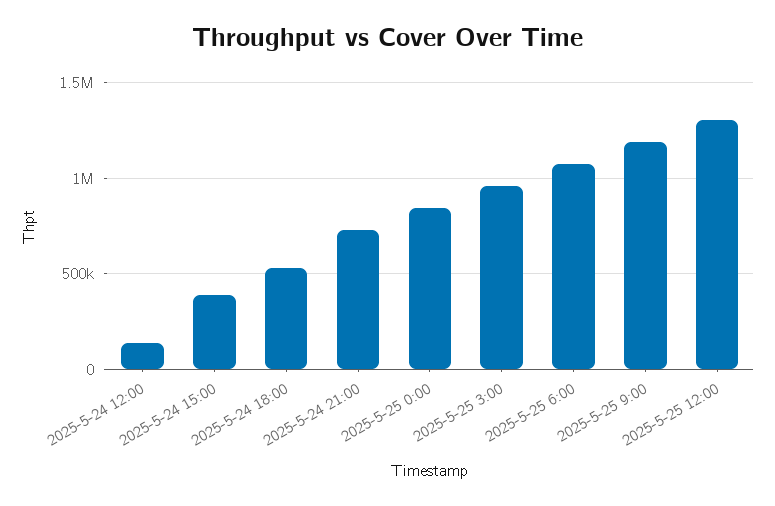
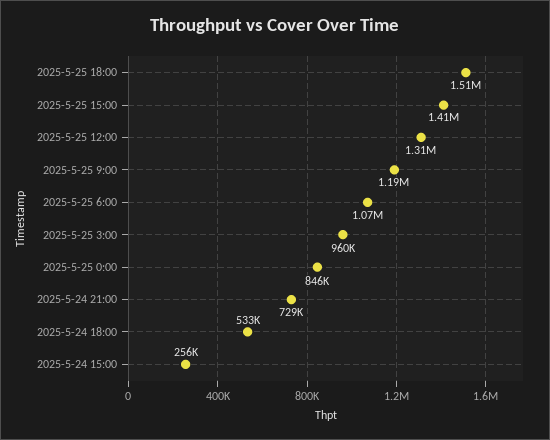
2025-5-24 12:00: 150000 -> none
2025-5-24 15:00: 400000 -> 256000
2025-5-25 18:00: none -> 1510000
2025-5-25 15:00: none -> 1410000

